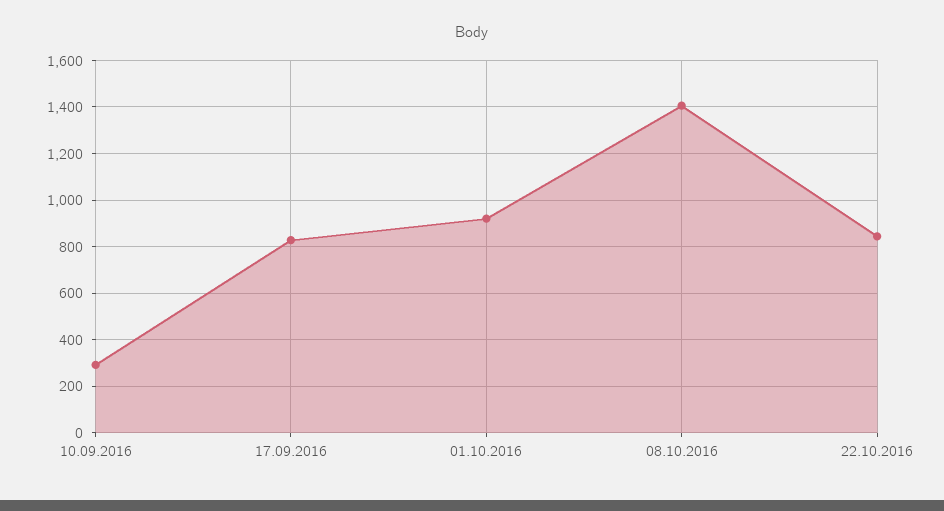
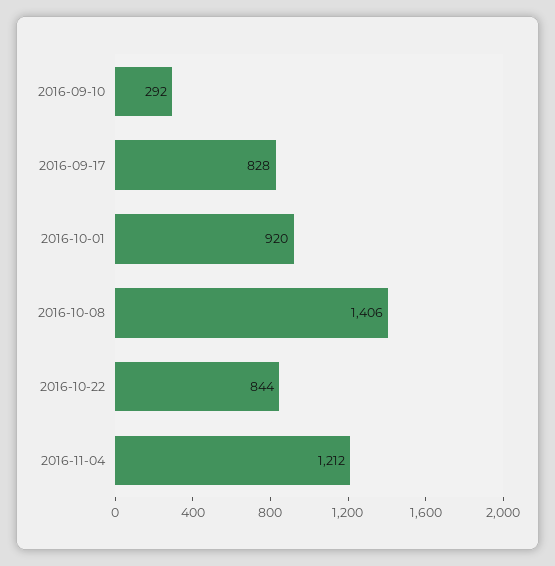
2016-11-04: none -> 1212

